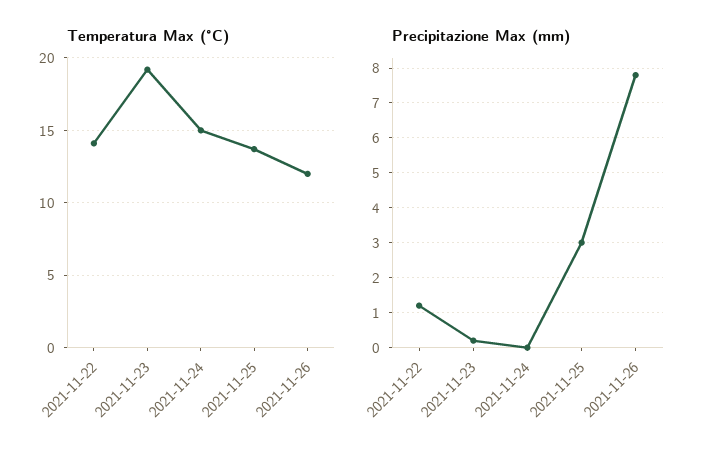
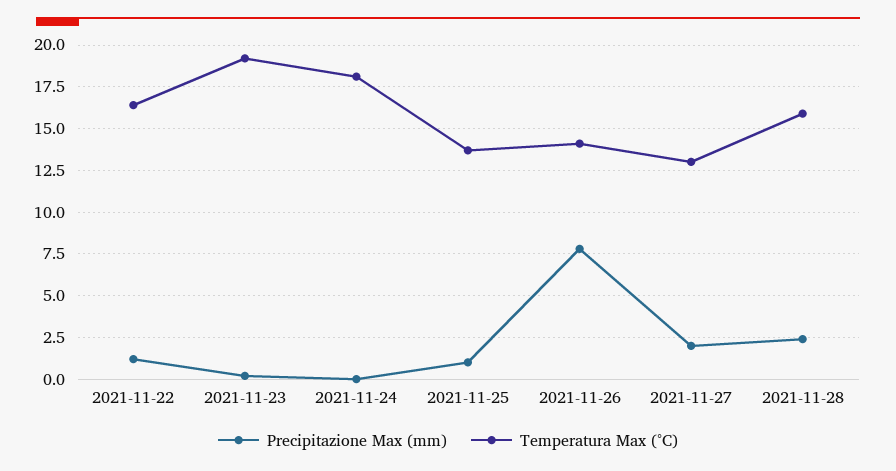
Temperatura Max (°C), 2021-11-22: 14 -> 16.5
Temperatura Max (°C), 2021-11-24: 15 -> 18
Temperatura Max (°C), 2021-11-26: 12 -> 14
Precipitazione Max (mm), 2021-11-25: 3 -> 1
Precipitazione Max (mm), 2021-11-27: none -> 2
Temperatura Max (°C), 2021-11-27: none -> 13
Precipitazione Max (mm), 2021-11-28: none -> 2.5
Temperatura Max (°C), 2021-11-28: none -> 16

